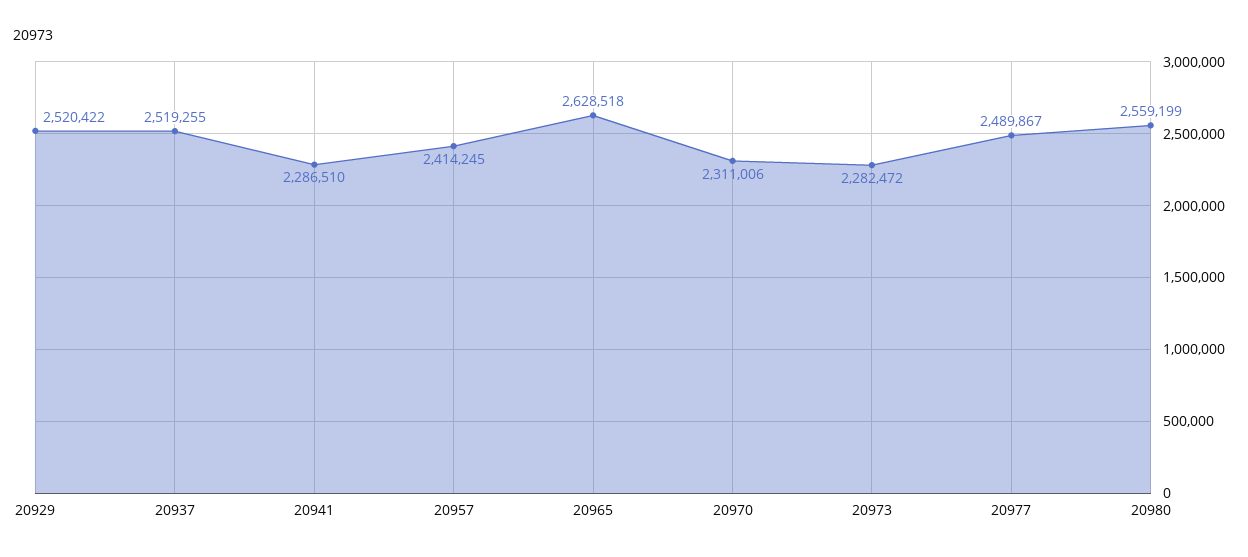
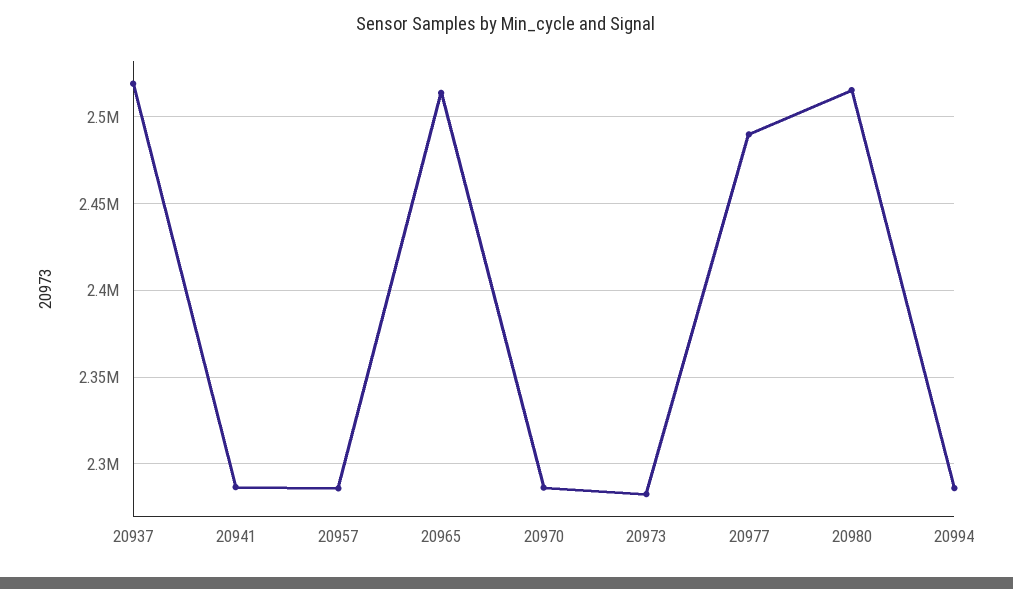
20929: 2520422 -> none
20957: 2414245 -> 2285000
20965: 2628518 -> 2515000
20970: 2311006 -> 2285000
20980: 2559199 -> 2515000
20994: none -> 2285000

